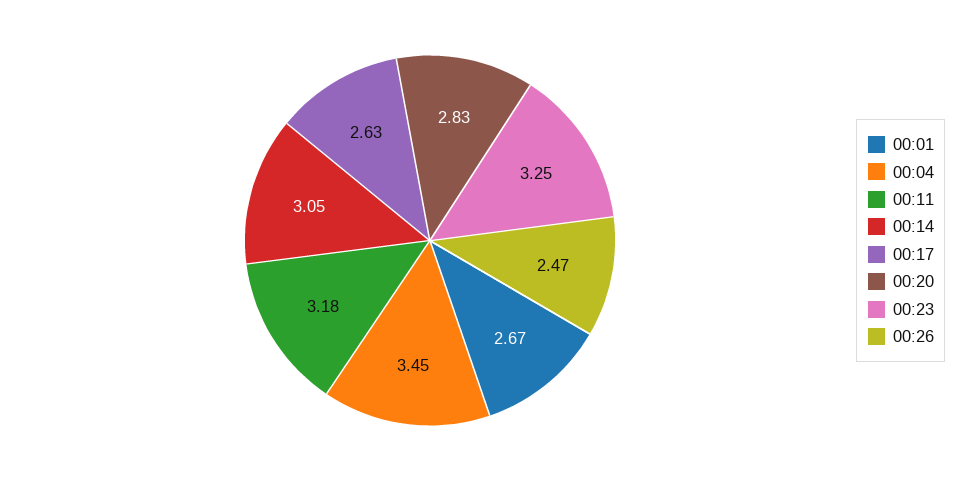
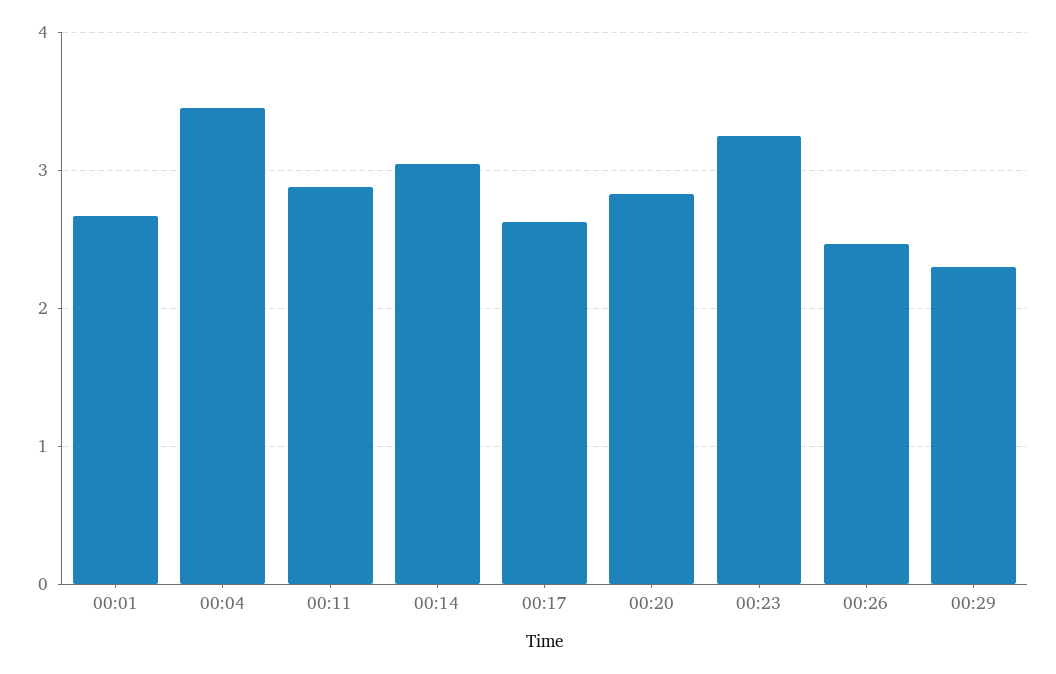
00:11: 3.18 -> 2.9
00:29: none -> 2.3

